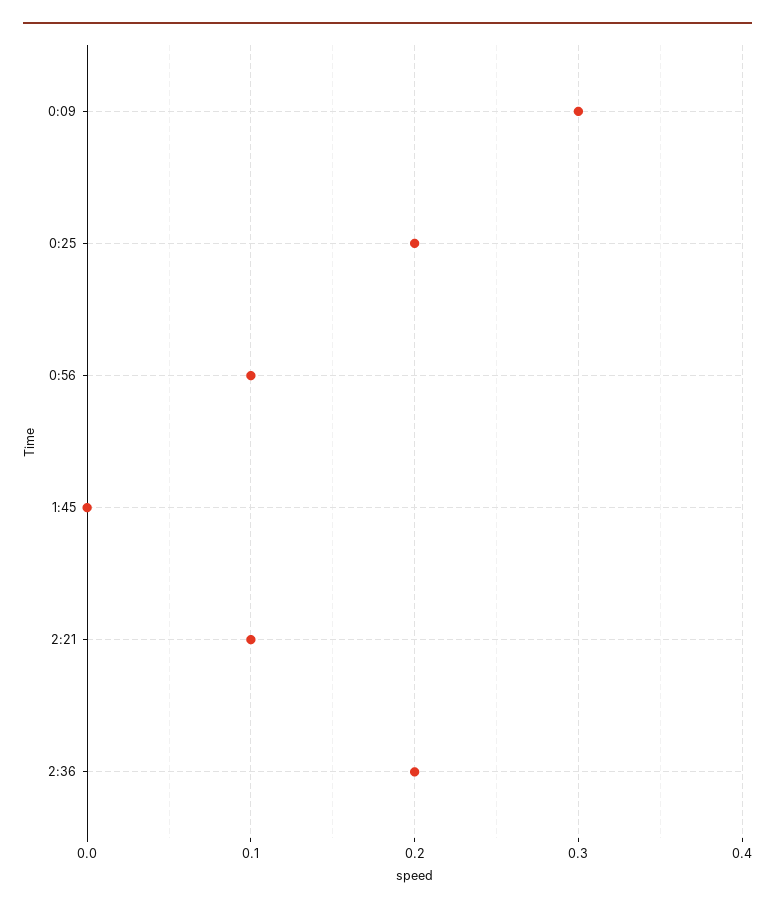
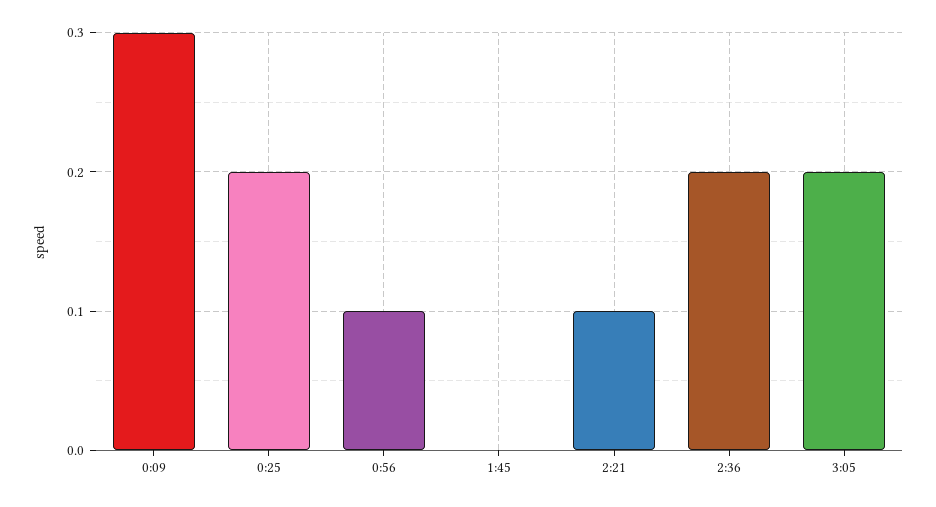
3:05: none -> 0.2

